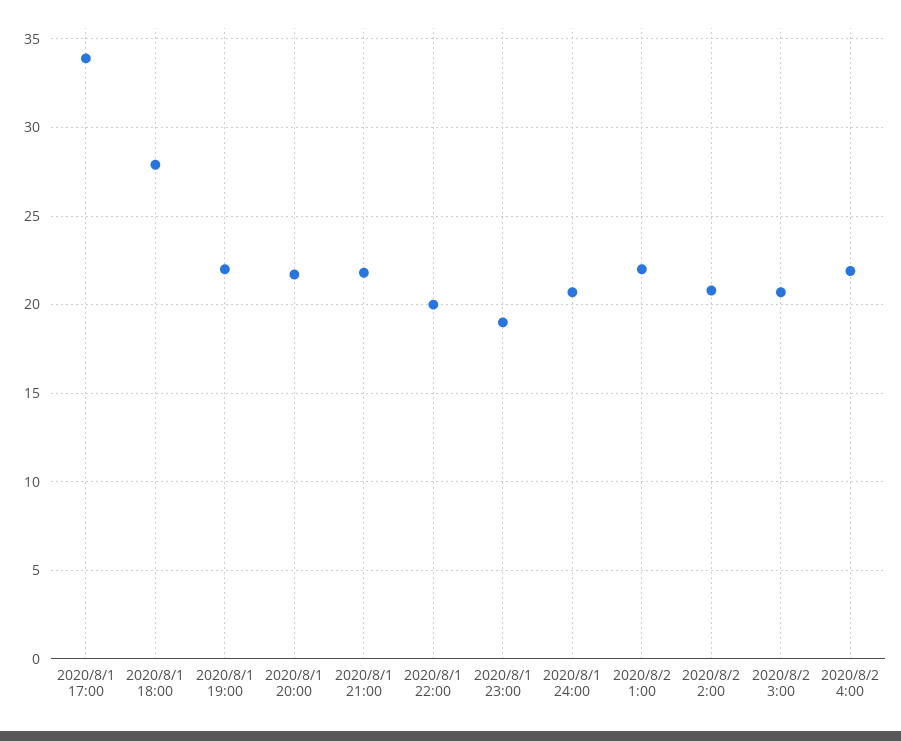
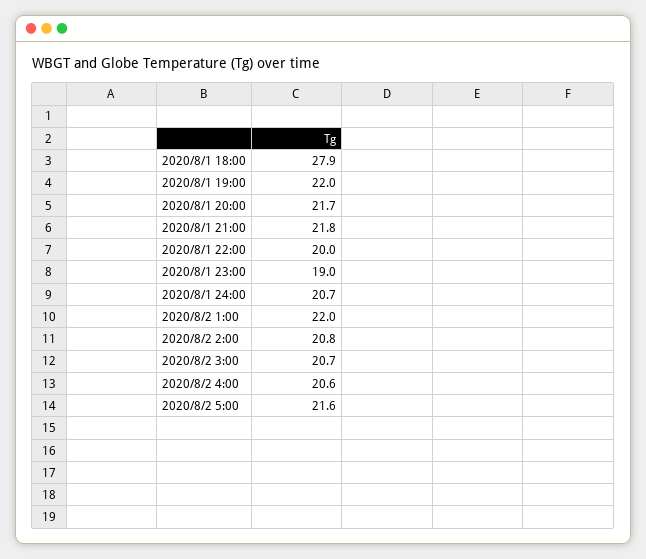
2020/8/1 17:00: 34 -> none
2020/8/2 4:00: 22 -> 20.6
2020/8/2 5:00: none -> 21.6

